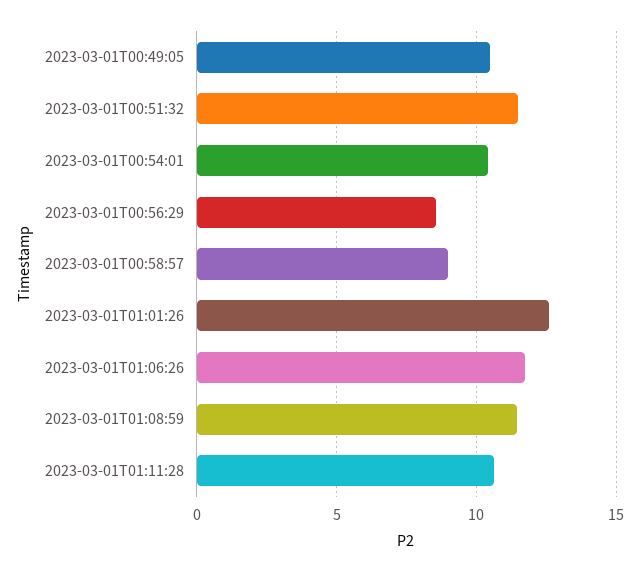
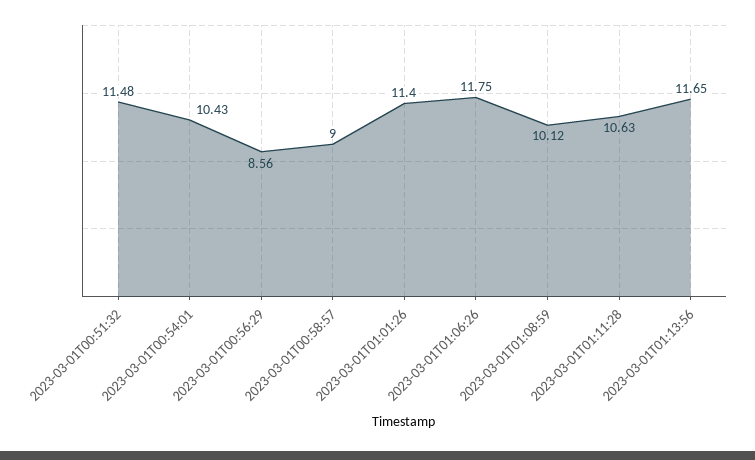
2023-03-01T00:49:05: 10.5 -> none
2023-03-01T01:01:26: 12.5 -> 11.4
2023-03-01T01:08:59: 11.5 -> 10.12
2023-03-01T01:13:56: none -> 11.65

